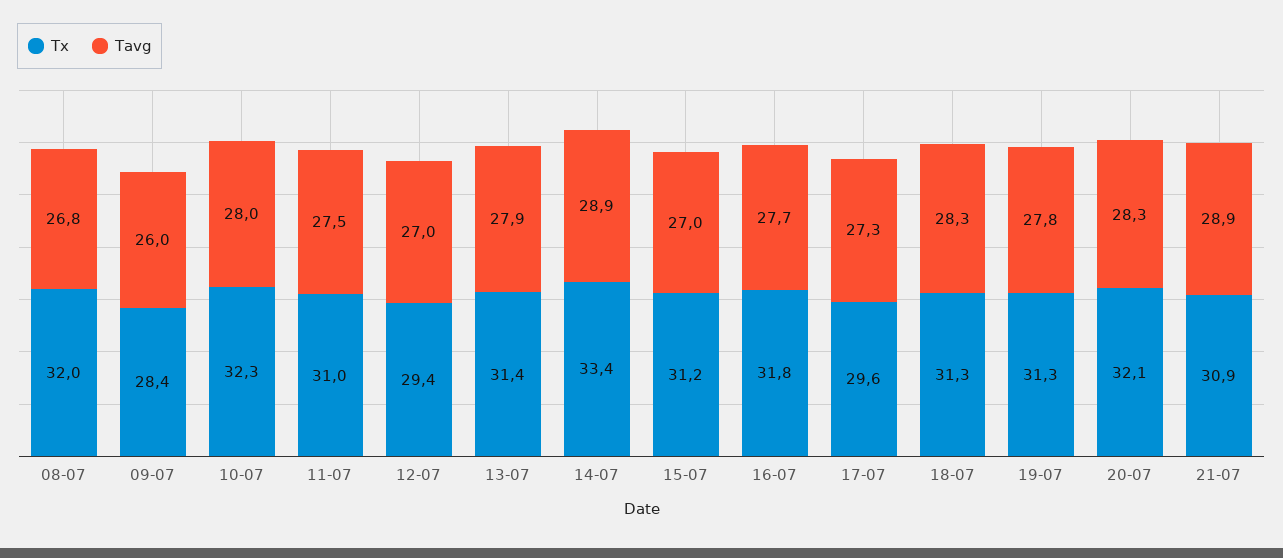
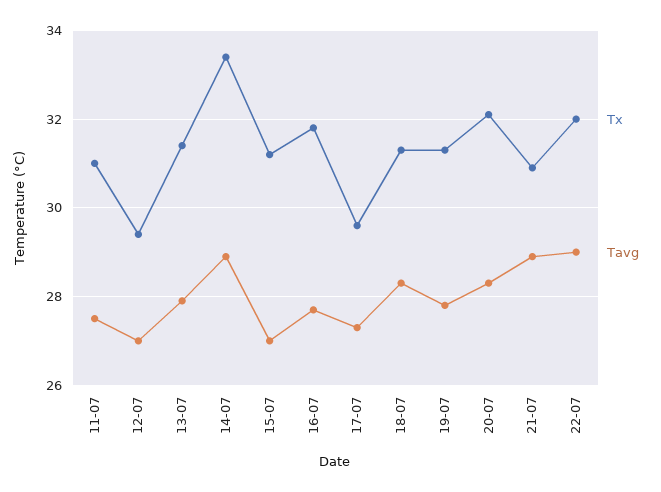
Tx, 08-07: 32 -> none
Tavg, 08-07: 26.8 -> none
Tx, 09-07: 28.4 -> none
Tavg, 09-07: 26 -> none
Tx, 10-07: 32.3 -> none
Tavg, 10-07: 28 -> none
Tx, 22-07: none -> 32
Tavg, 22-07: none -> 29

